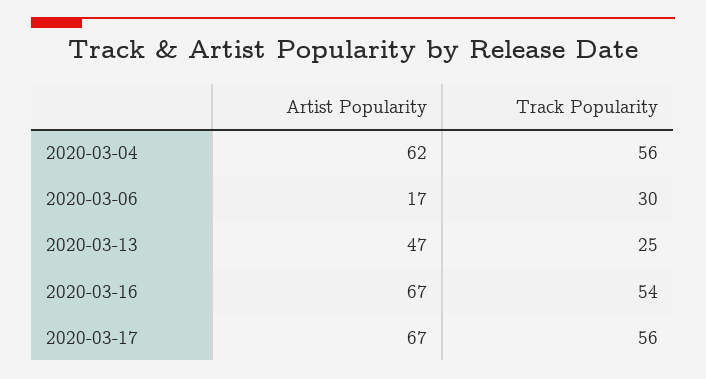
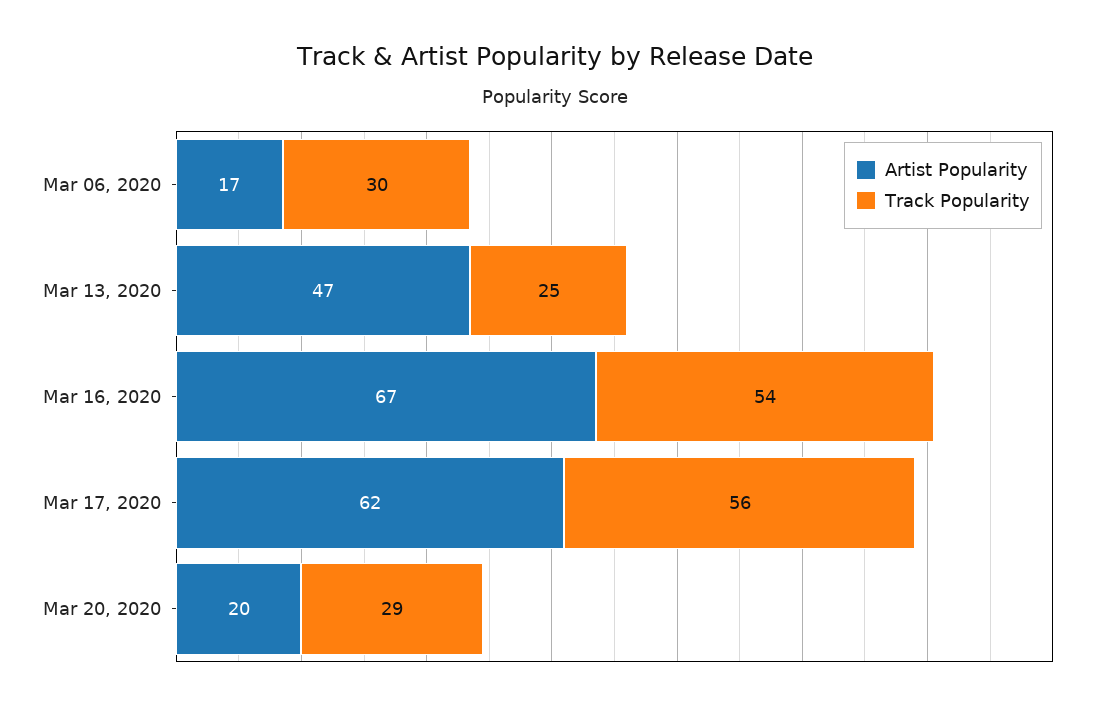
Artist Popularity, 2020-03-04: 62 -> none
Track Popularity, 2020-03-04: 56 -> none
Artist Popularity, 2020-03-17: 67 -> 62
Artist Popularity, Mar 20, 2020: none -> 20
Track Popularity, Mar 20, 2020: none -> 29

